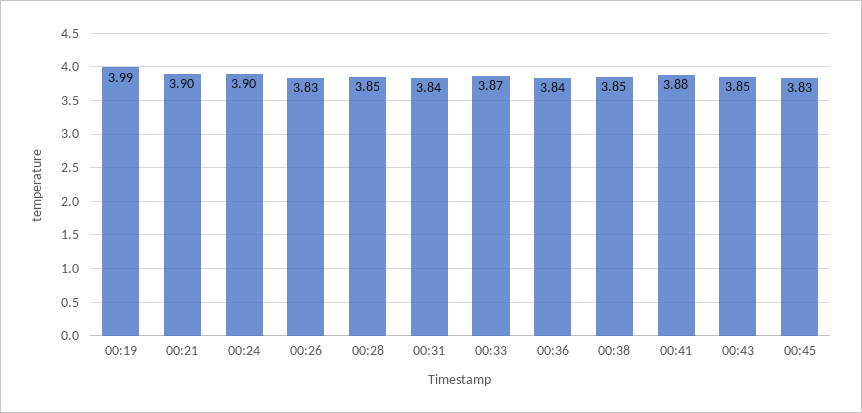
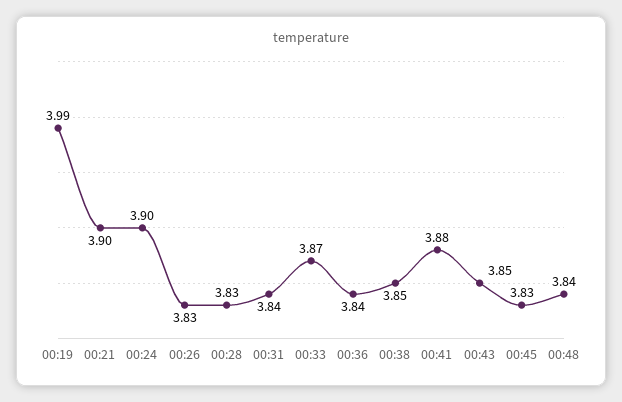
00:28: 3.85 -> 3.83
00:48: none -> 3.84

